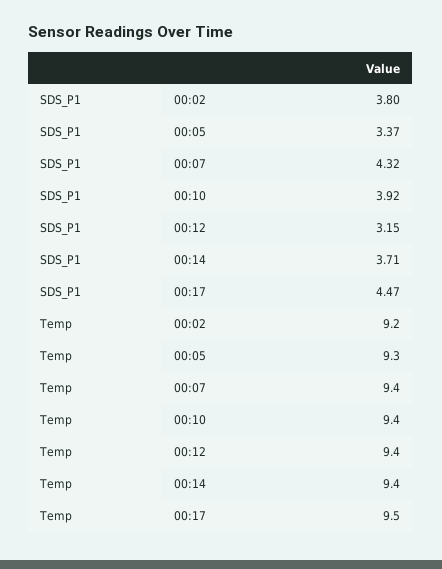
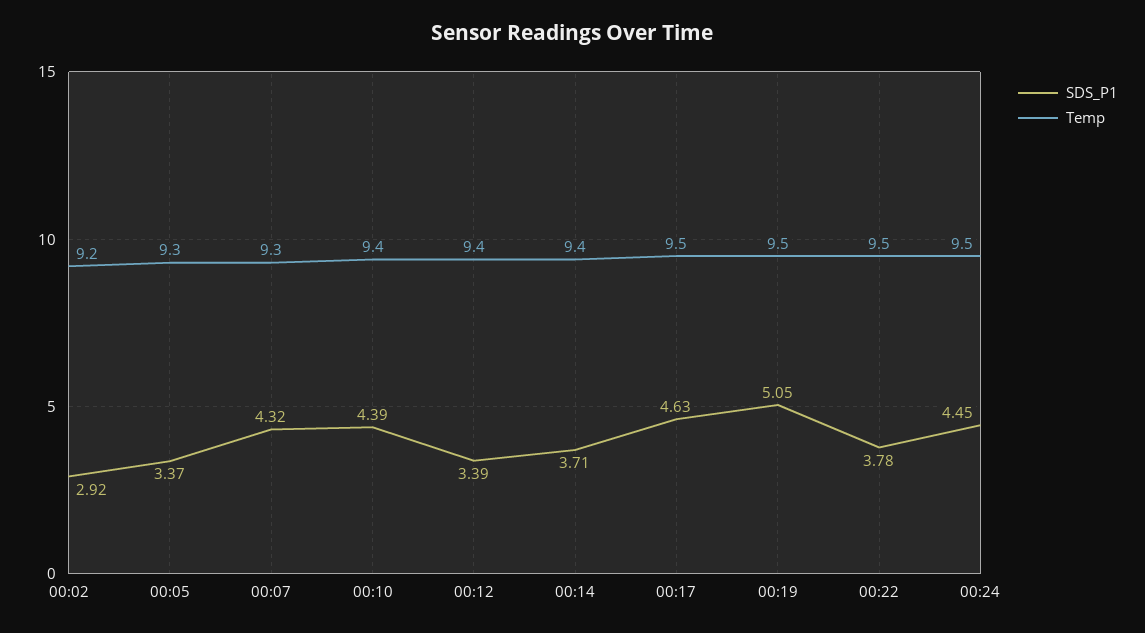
SDS_P1, 00:02: 3.8 -> 2.92
SDS_P1, 00:10: 3.92 -> 4.39
SDS_P1, 00:12: 3.15 -> 3.39
SDS_P1, 00:17: 4.47 -> 4.63
Temp, 00:07: 9.4 -> 9.3
SDS_P1, 00:19: none -> 5.05
Temp, 00:19: none -> 9.5
SDS_P1, 00:22: none -> 3.78
Temp, 00:22: none -> 9.5
SDS_P1, 00:24: none -> 4.45
Temp, 00:24: none -> 9.5

